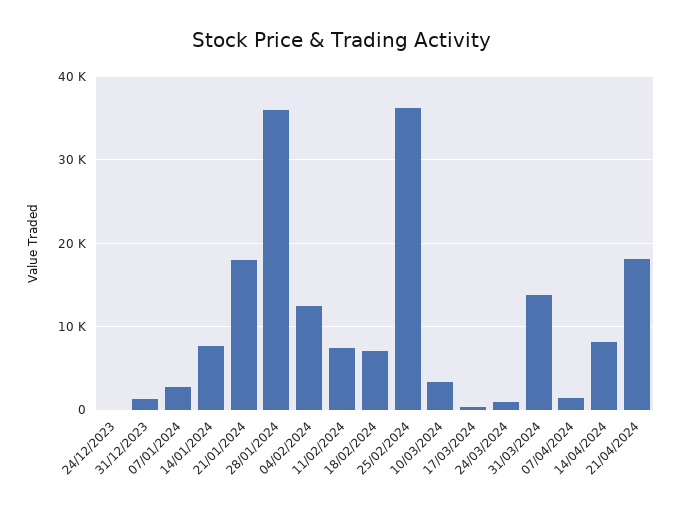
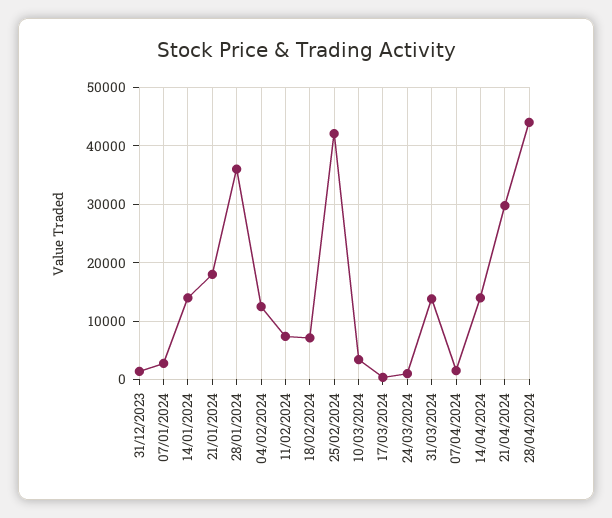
24/12/2023: 0 -> none
14/01/2024: 8000 -> 14000
25/02/2024: 36000 -> 42000
14/04/2024: 8000 -> 14000
21/04/2024: 18000 -> 30000
28/04/2024: none -> 44000

